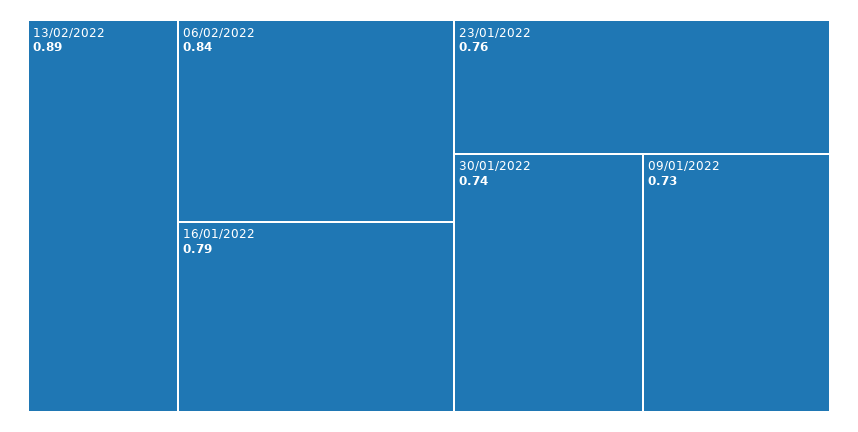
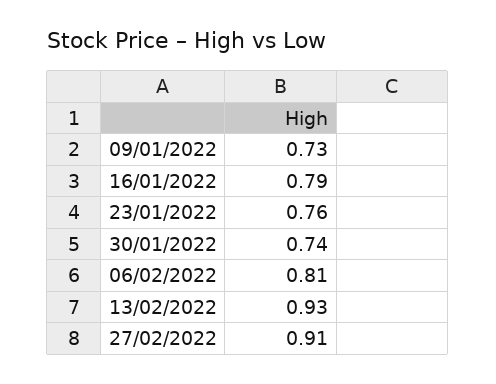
13/02/2022: 0.89 -> 0.93
06/02/2022: 0.84 -> 0.81
27/02/2022: none -> 0.91

